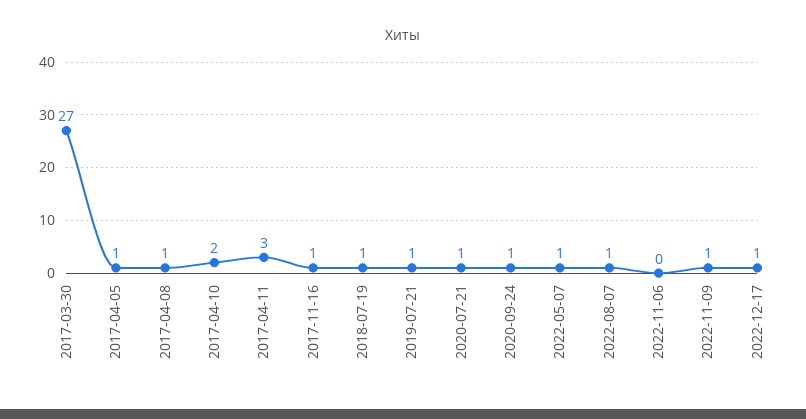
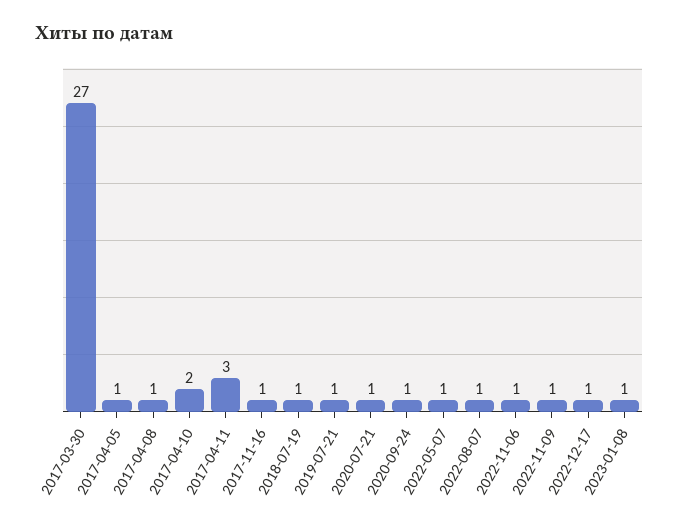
2022-11-06: 0 -> 1
2023-01-08: none -> 1

